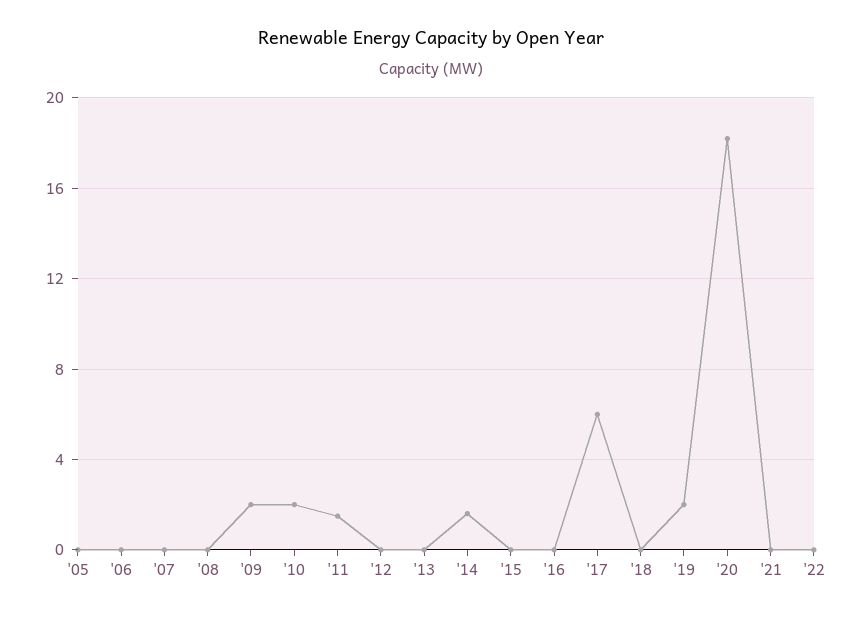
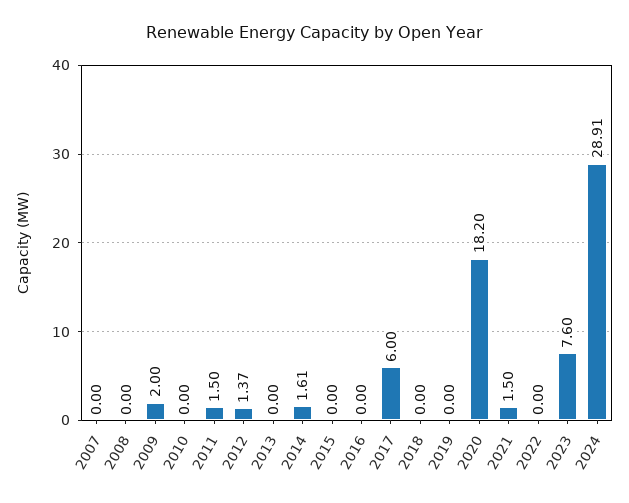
'05: 0 -> none
'06: 0 -> none
'10: 2 -> 0
'12: 0 -> 1.37
'19: 2 -> 0
'21: 0 -> 1.5
2023: none -> 7.6
2024: none -> 28.91

